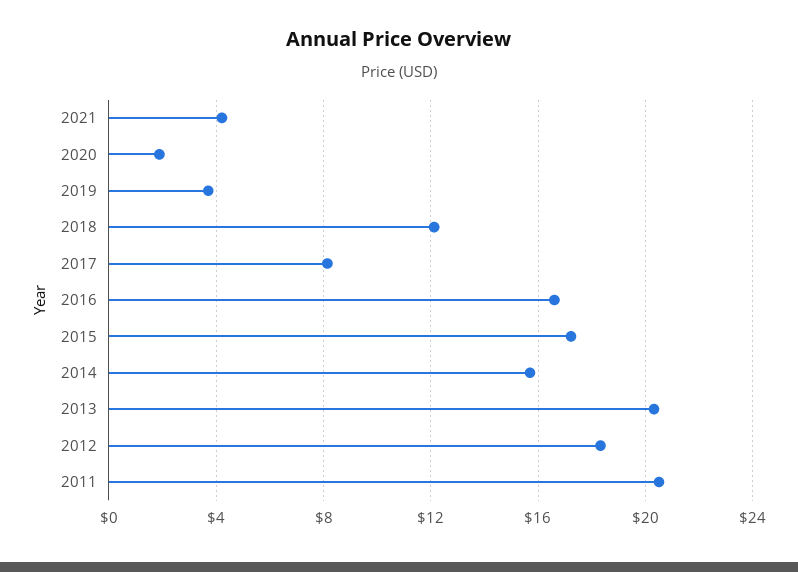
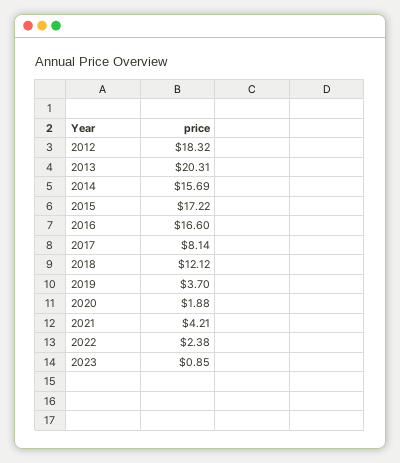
2011: 20.5 -> none
2022: none -> 2.38
2023: none -> 0.85

